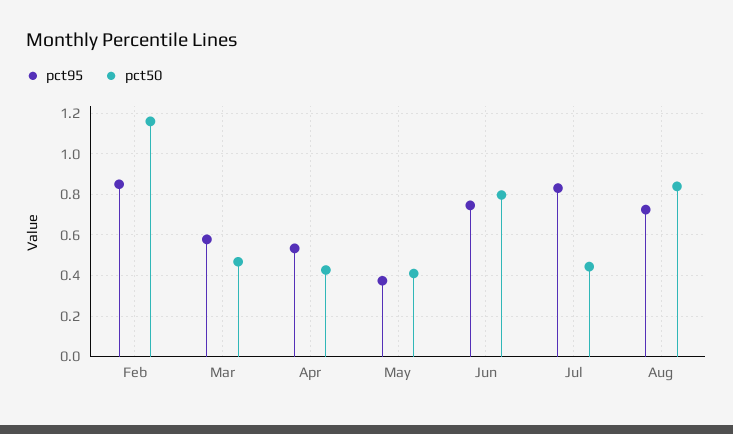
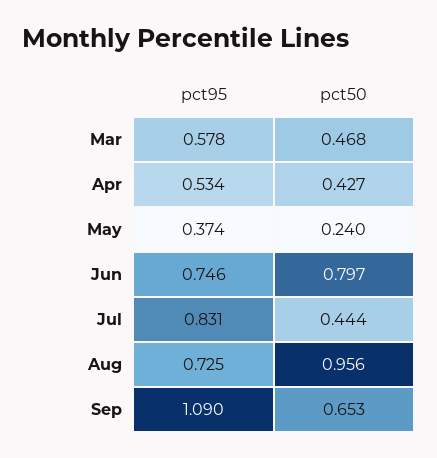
pct95, Feb: 0.85 -> none
pct50, Feb: 1.15 -> none
pct50, May: 0.4 -> 0.24
pct50, Aug: 0.85 -> 0.956
pct95, Sep: none -> 1.09
pct50, Sep: none -> 0.653

